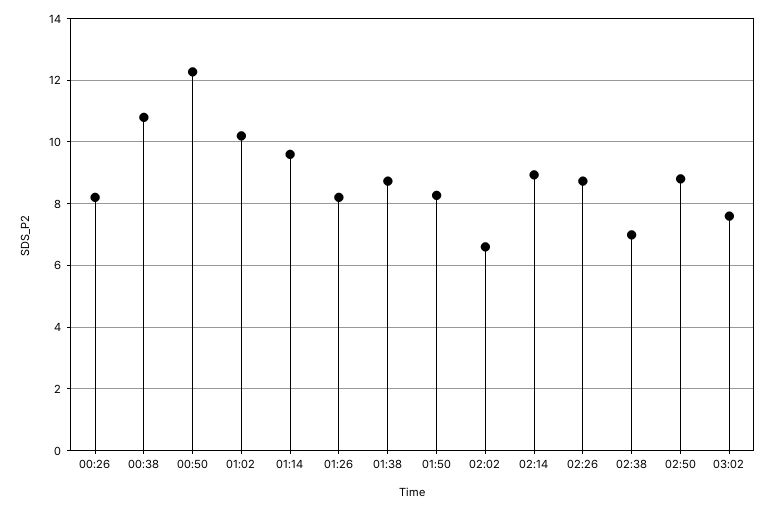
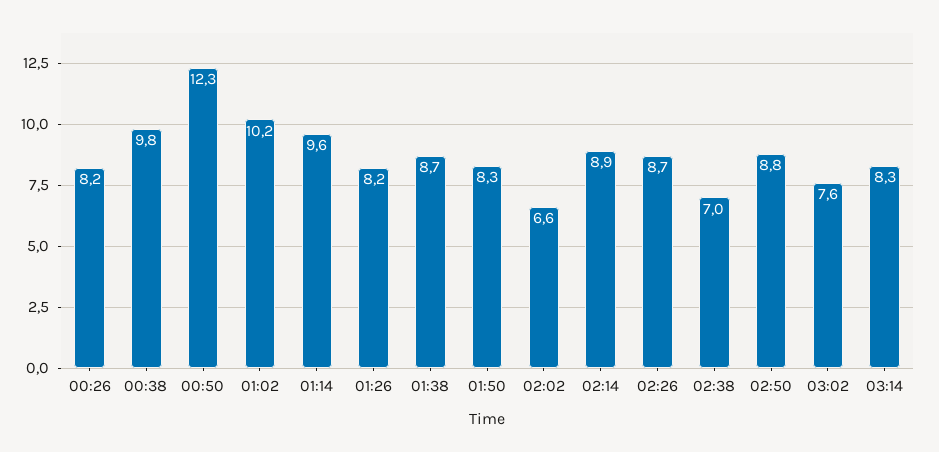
00:38: 10.8 -> 9.8
03:14: none -> 8.3

